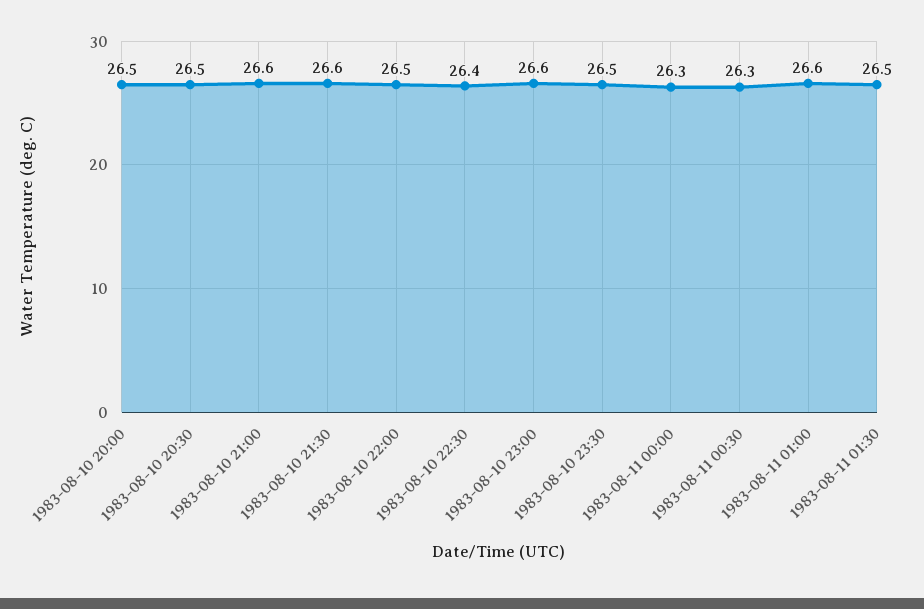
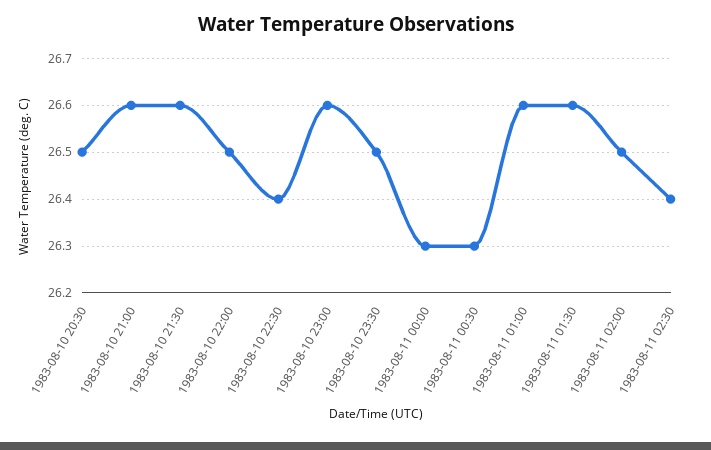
1983-08-10 20:00: 26.5 -> none
1983-08-11 01:30: 26.5 -> 26.6
1983-08-11 02:00: none -> 26.5
1983-08-11 02:30: none -> 26.4

